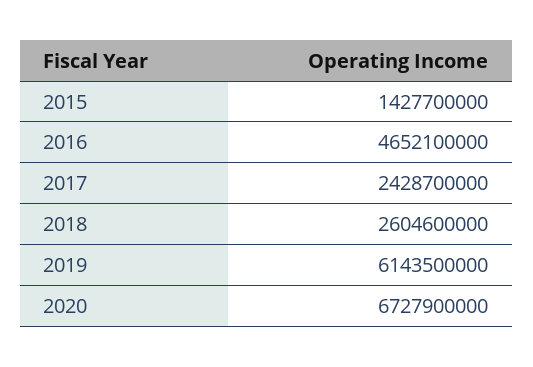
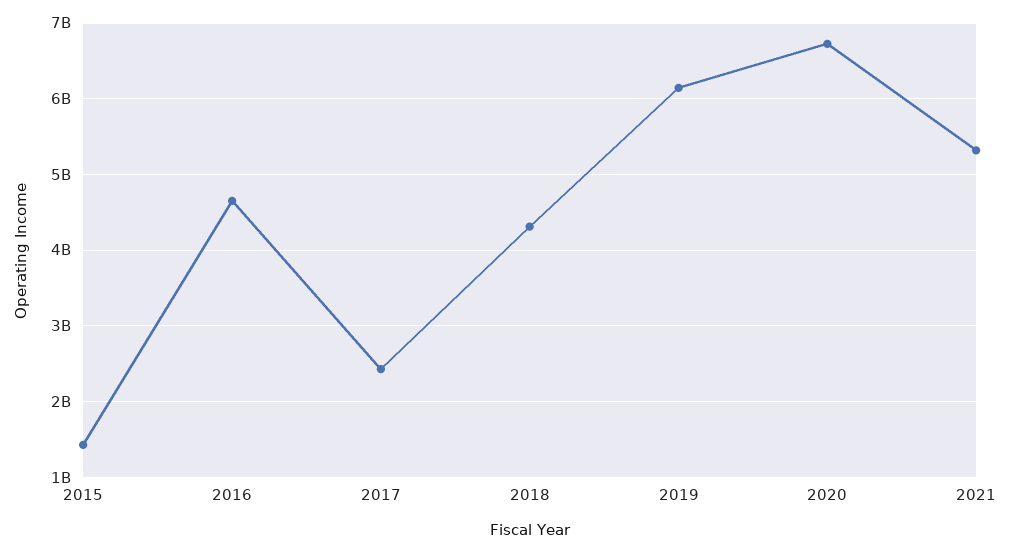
2018: 2604600000 -> 4300000000
2021: none -> 5300000000

